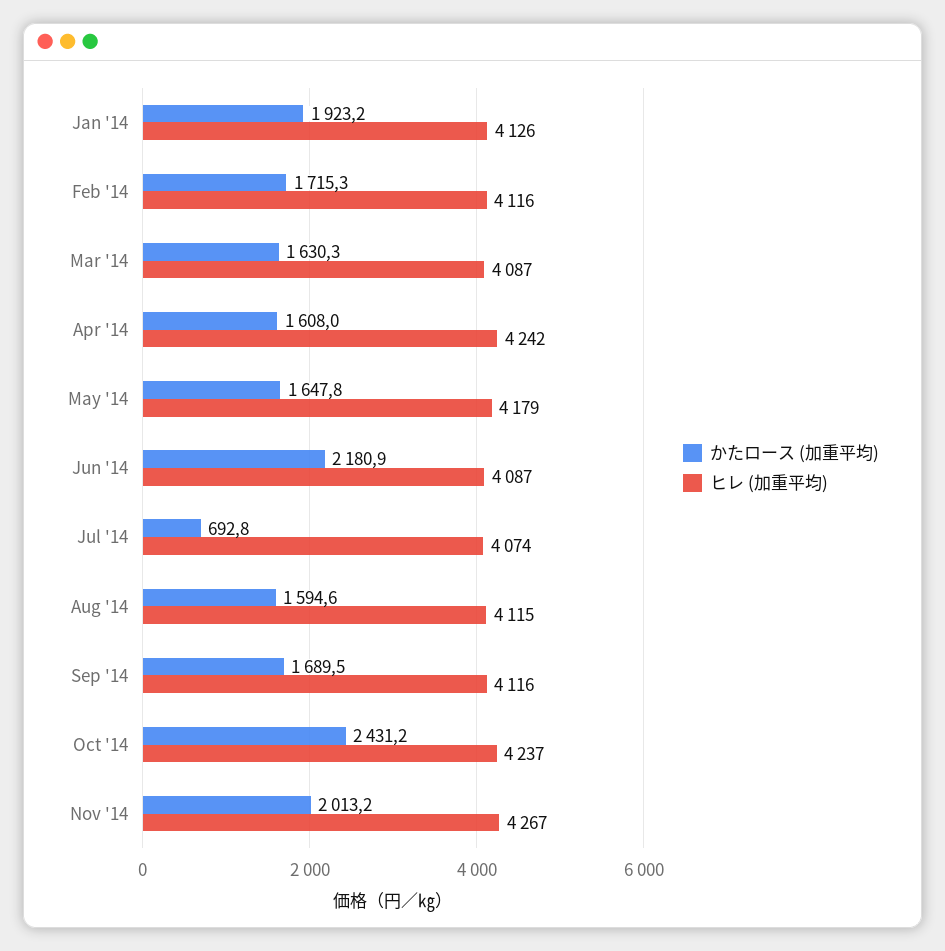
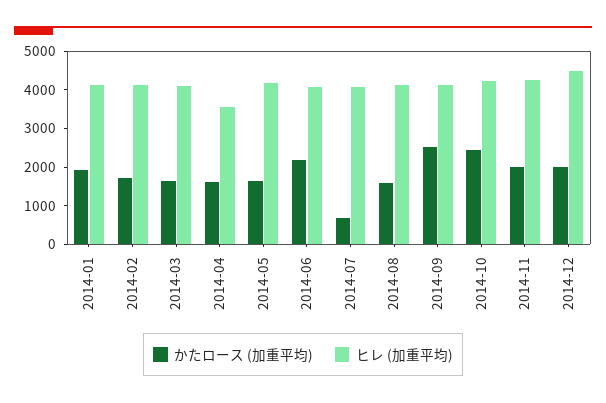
ヒレ (加重平均), Apr '14: 4242 -> 3500
かたロース (加重平均), Sep '14: 1689.5 -> 2500
かたロース (加重平均), 2014-12: none -> 2000
ヒレ (加重平均), 2014-12: none -> 4500

